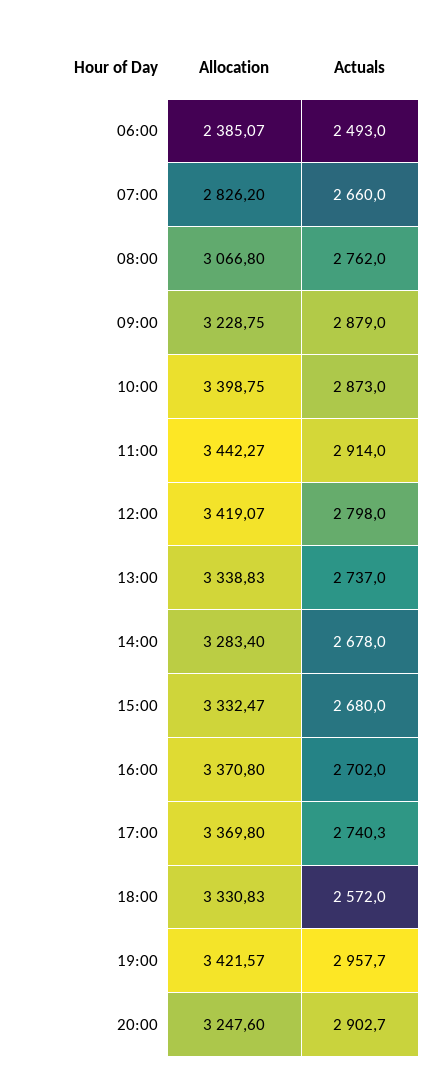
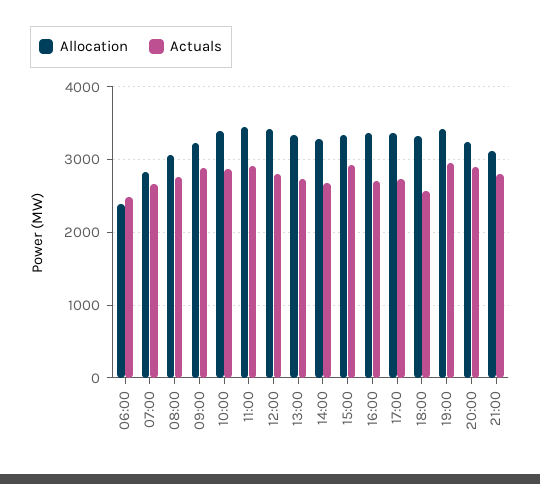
Actuals, 15:00: 2680 -> 2900
Allocation, 21:00: none -> 3100
Actuals, 21:00: none -> 2800

